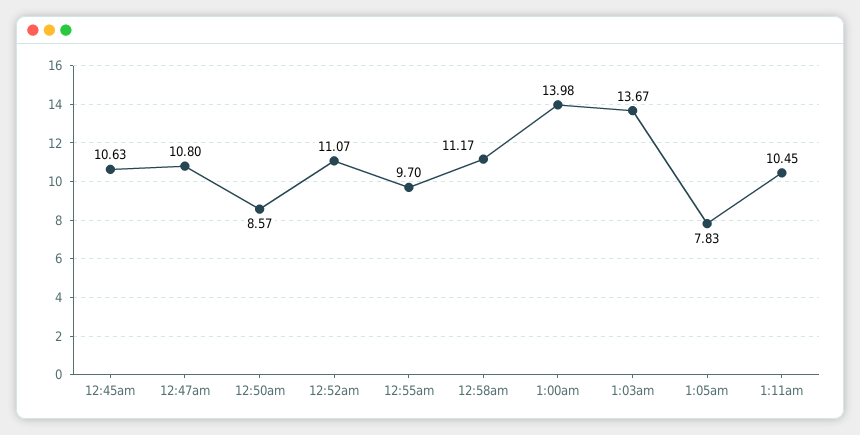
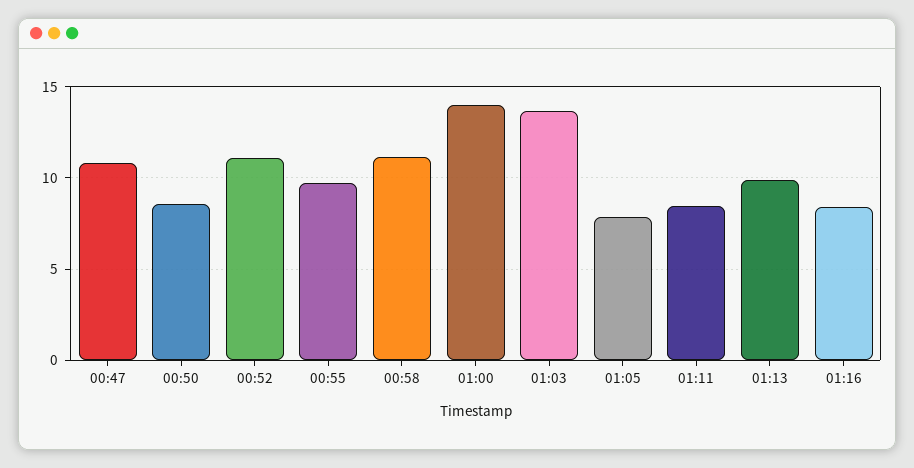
12:45am: 10.63 -> none
1:11am: 10.45 -> 8.5
01:13: none -> 10
01:16: none -> 8.5

